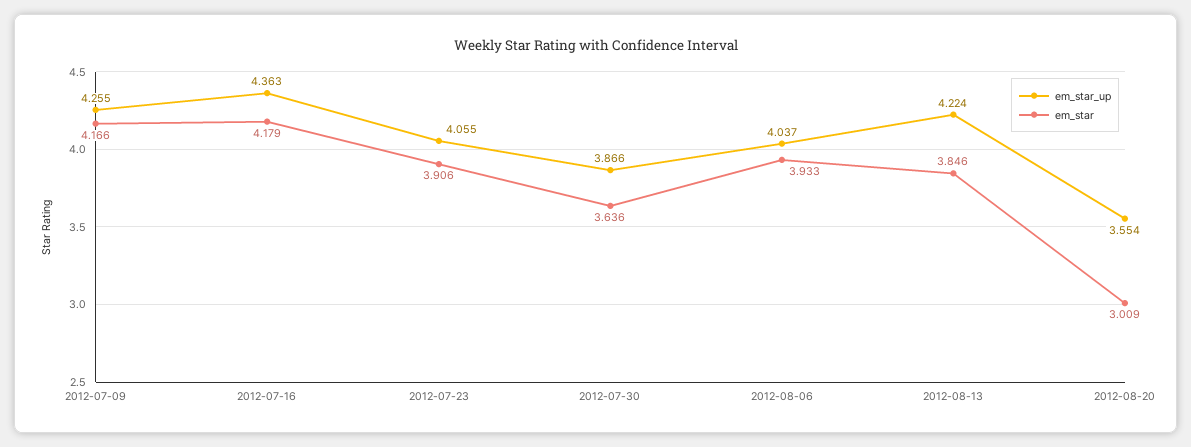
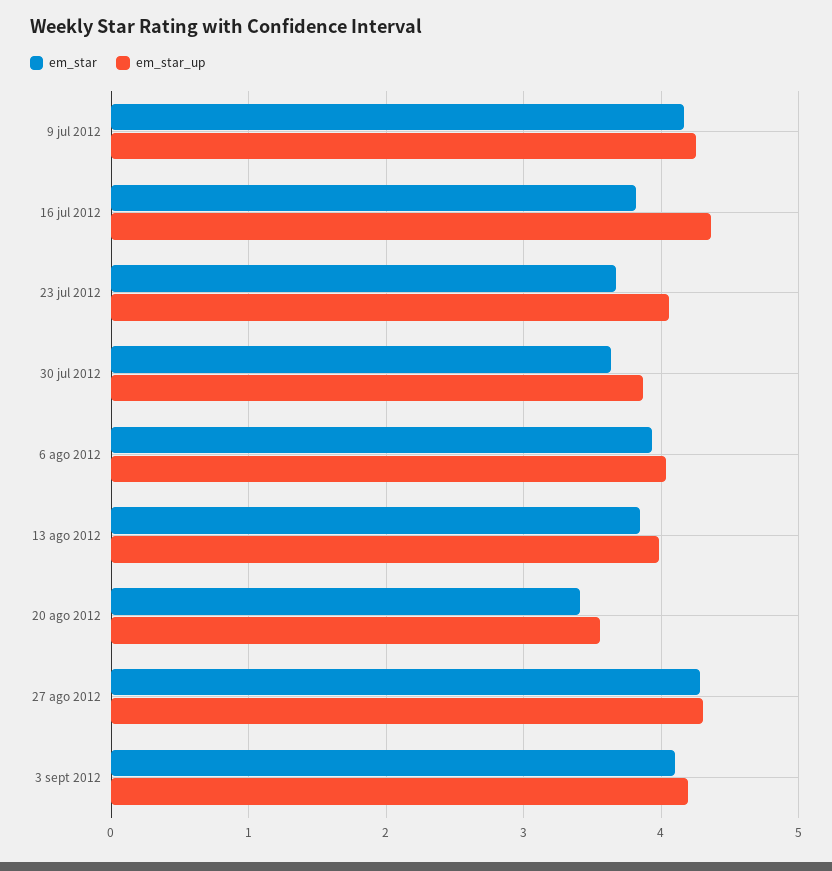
em_star, 2012-07-16: 4.179 -> 3.8
em_star, 2012-07-23: 3.906 -> 3.7
em_star_up, 2012-08-13: 4.224 -> 4
em_star, 2012-08-20: 3.009 -> 3.4
em_star, 27 ago 2012: none -> 4.3
em_star_up, 27 ago 2012: none -> 4.3
em_star, 3 sept 2012: none -> 4.1
em_star_up, 3 sept 2012: none -> 4.2

